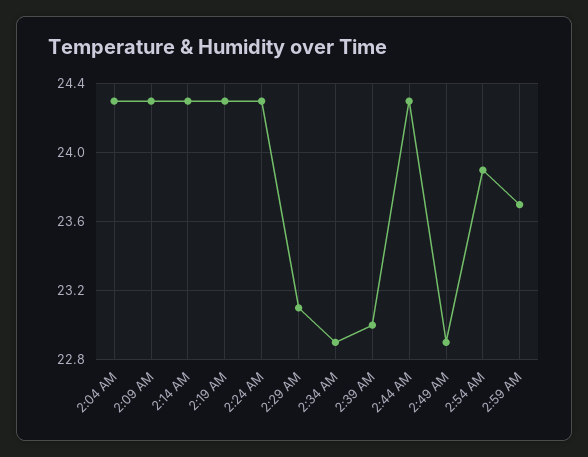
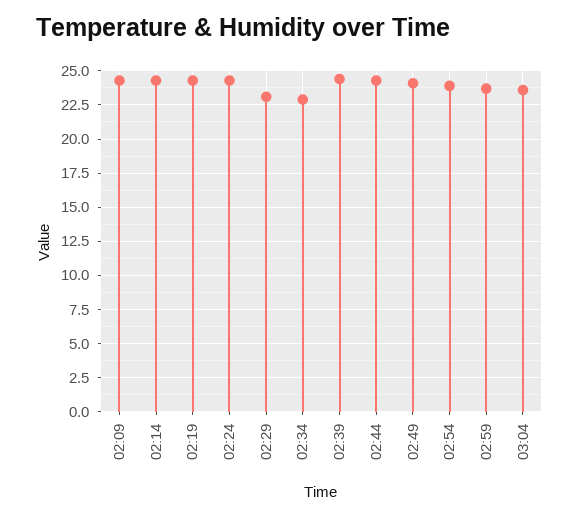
2:04 AM: 24.3 -> none
2:39 AM: 23 -> 24.5
2:49 AM: 22.9 -> 24
03:04: none -> 23.5

